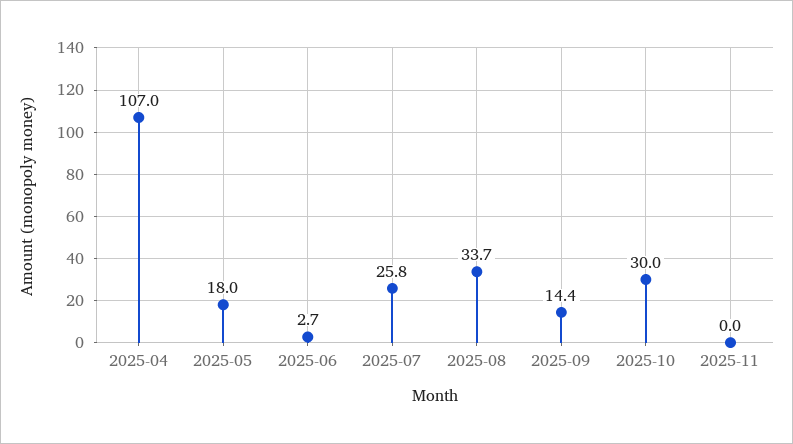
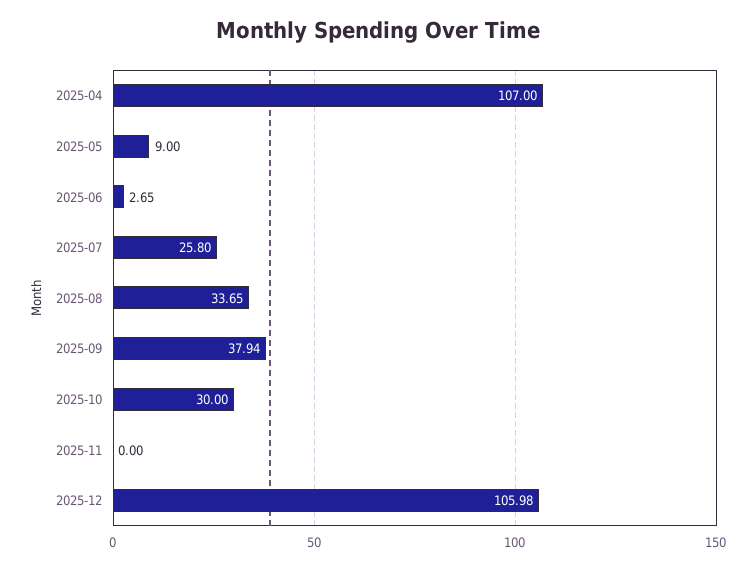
2025-05: 18 -> 9
2025-09: 14.4 -> 37.94
2025-12: none -> 105.98

